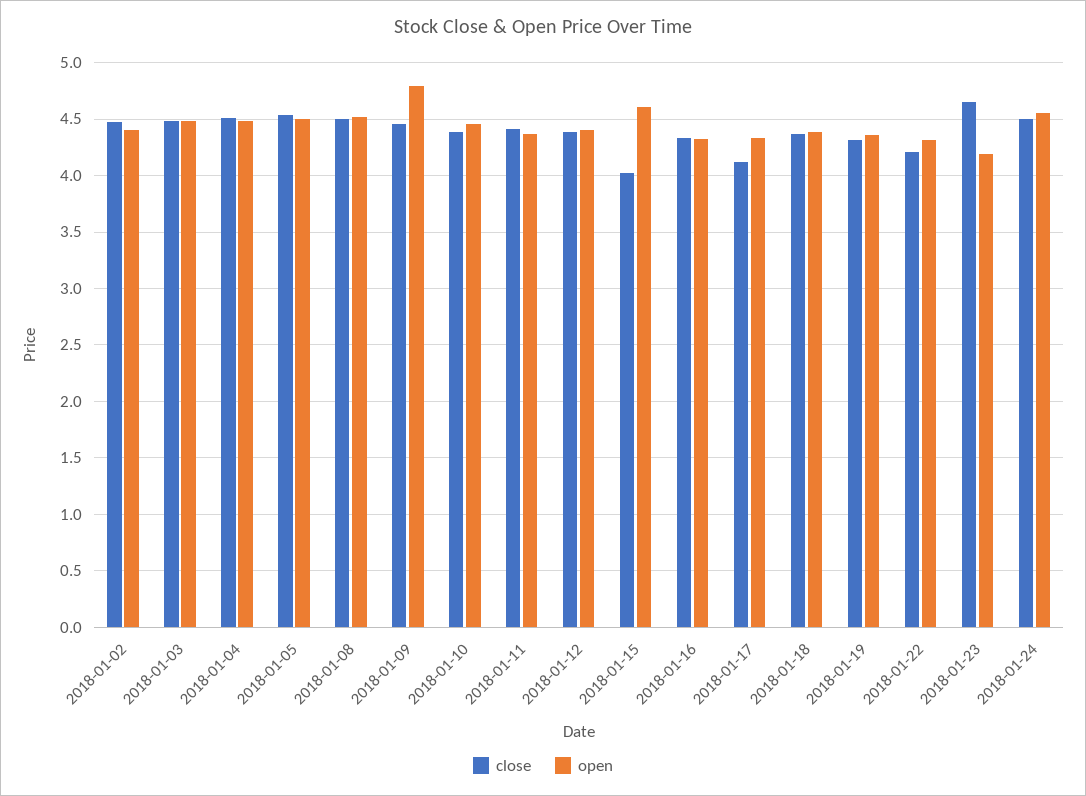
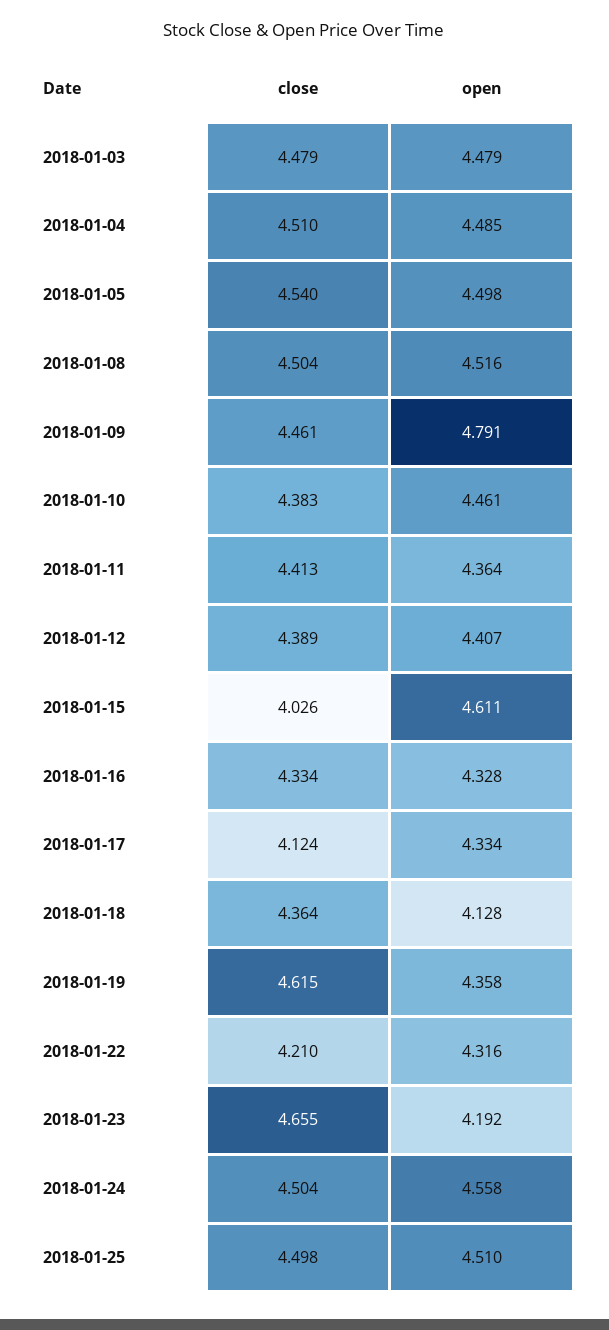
close, 2018-01-02: 4.5 -> none
open, 2018-01-02: 4.4 -> none
open, 2018-01-18: 4.4 -> 4.128
close, 2018-01-19: 4.3 -> 4.615
close, 2018-01-25: none -> 4.498
open, 2018-01-25: none -> 4.51

